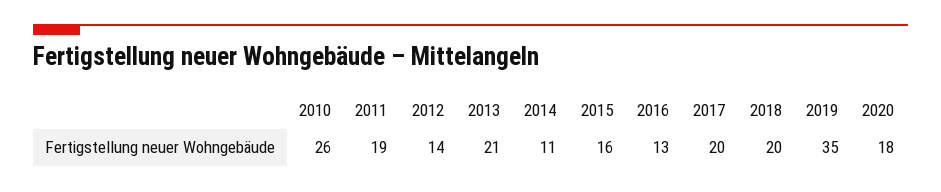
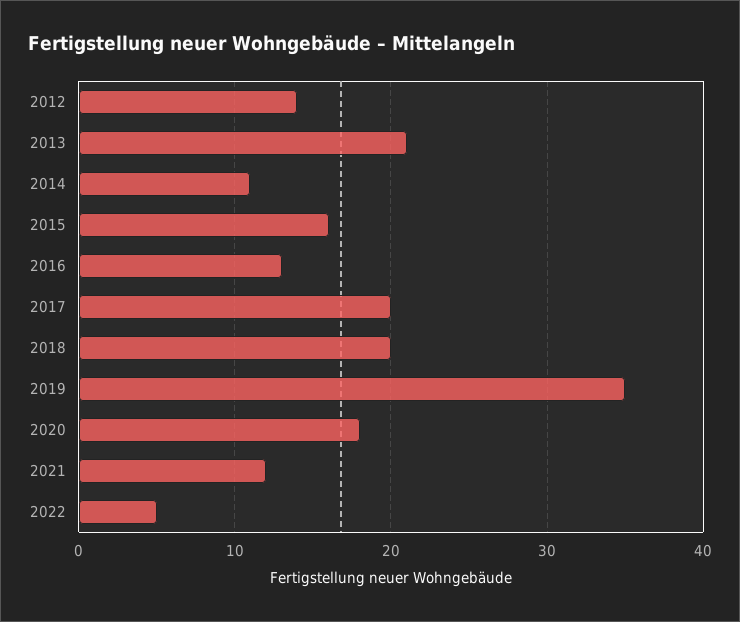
2010: 26 -> none
2011: 19 -> none
2021: none -> 12
2022: none -> 5

